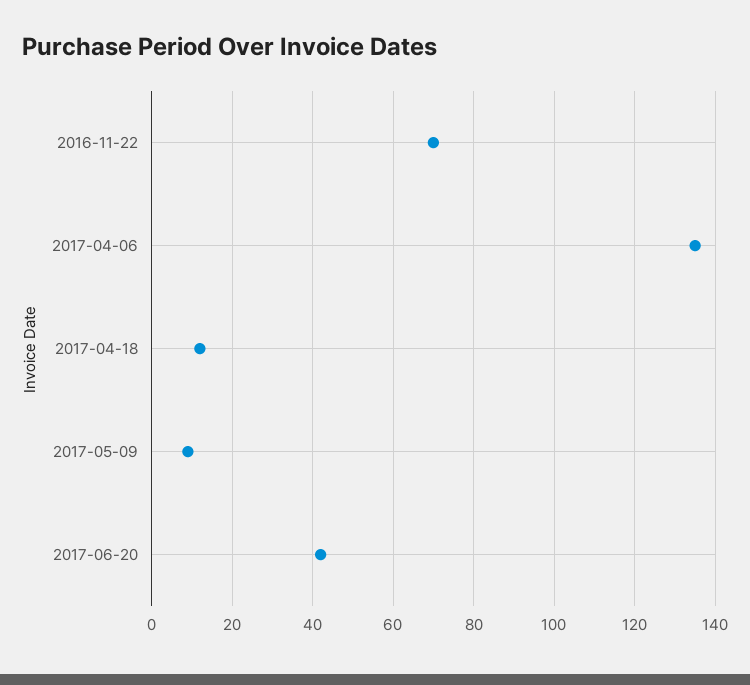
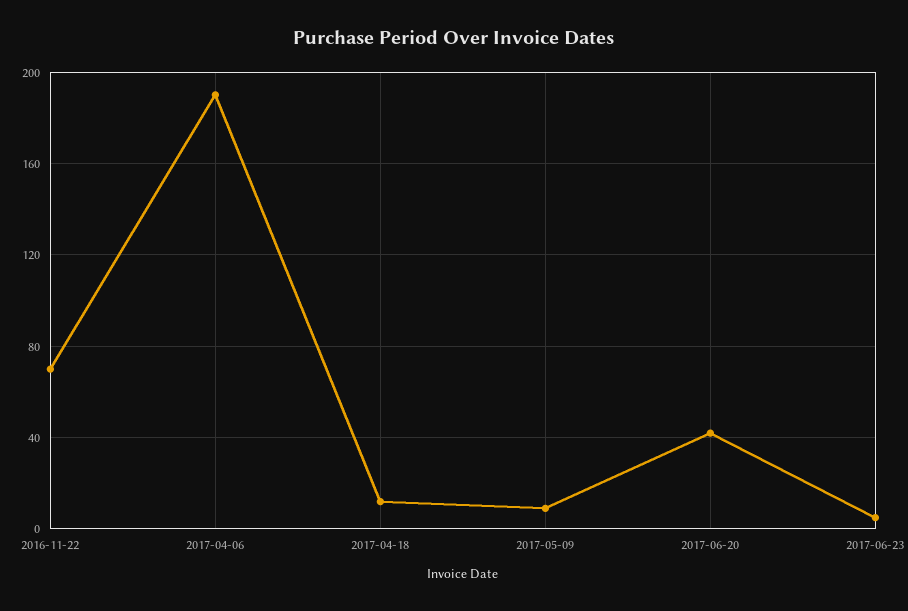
2017-04-06: 135 -> 190
2017-06-23: none -> 5

